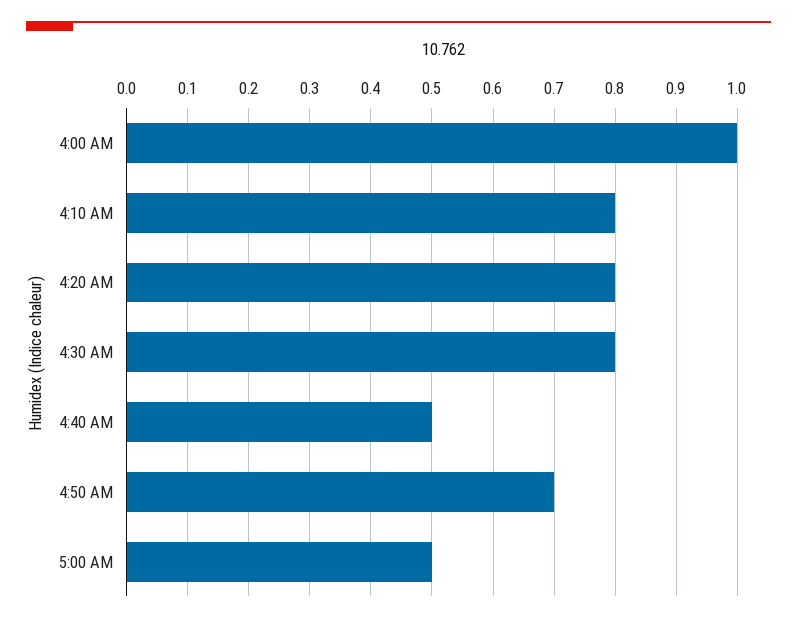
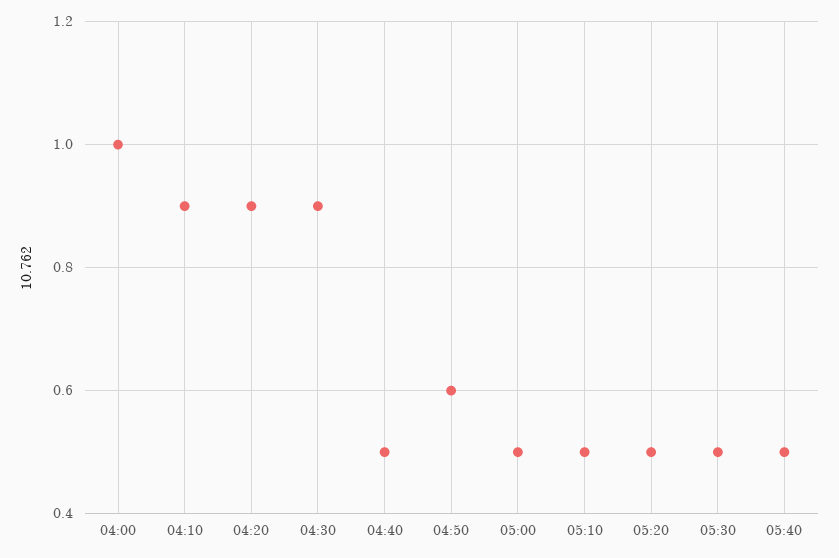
4:10 AM: 0.8 -> 0.9
4:20 AM: 0.8 -> 0.9
4:30 AM: 0.8 -> 0.9
4:50 AM: 0.7 -> 0.6
05:10: none -> 0.5
05:20: none -> 0.5
05:30: none -> 0.5
05:40: none -> 0.5

